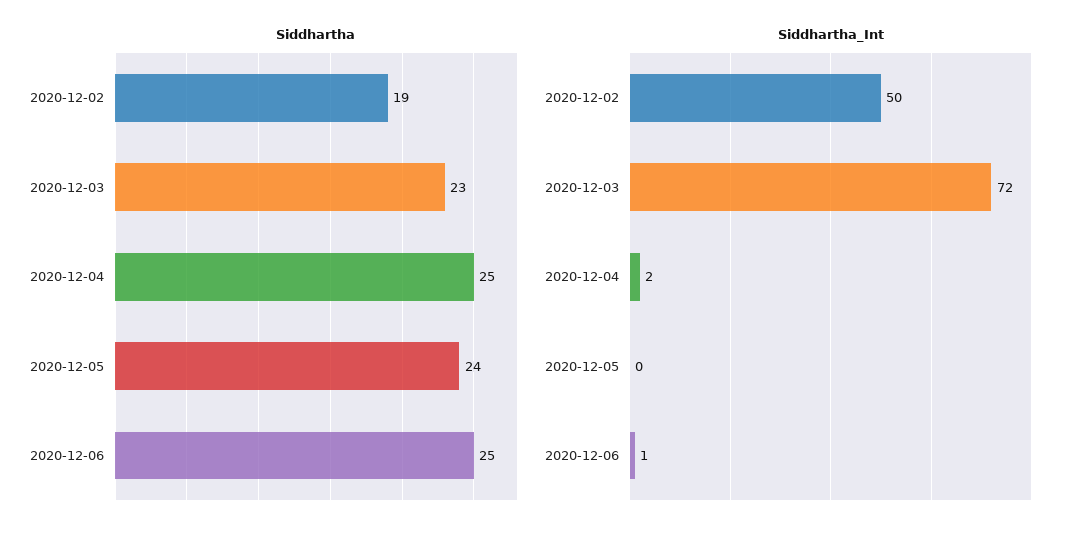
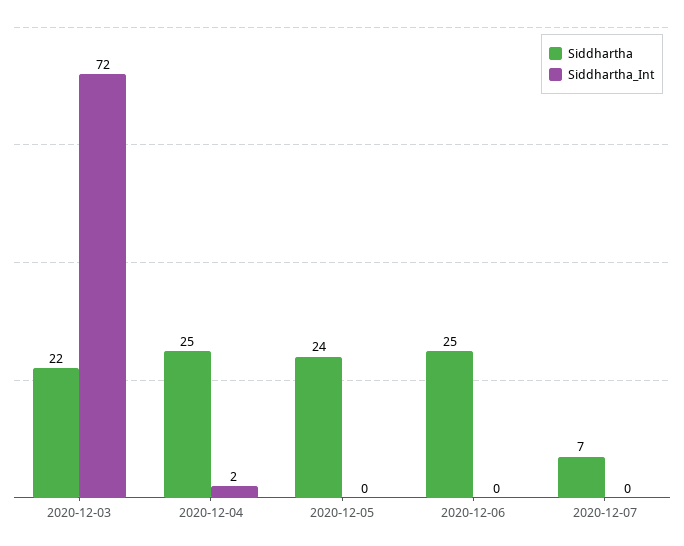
Siddhartha, 2020-12-02: 19 -> none
Siddhartha, 2020-12-03: 23 -> 22
Siddhartha_Int, 2020-12-02: 50 -> none
Siddhartha_Int, 2020-12-06: 1 -> 0
Siddhartha, 2020-12-07: none -> 7
Siddhartha_Int, 2020-12-07: none -> 0

